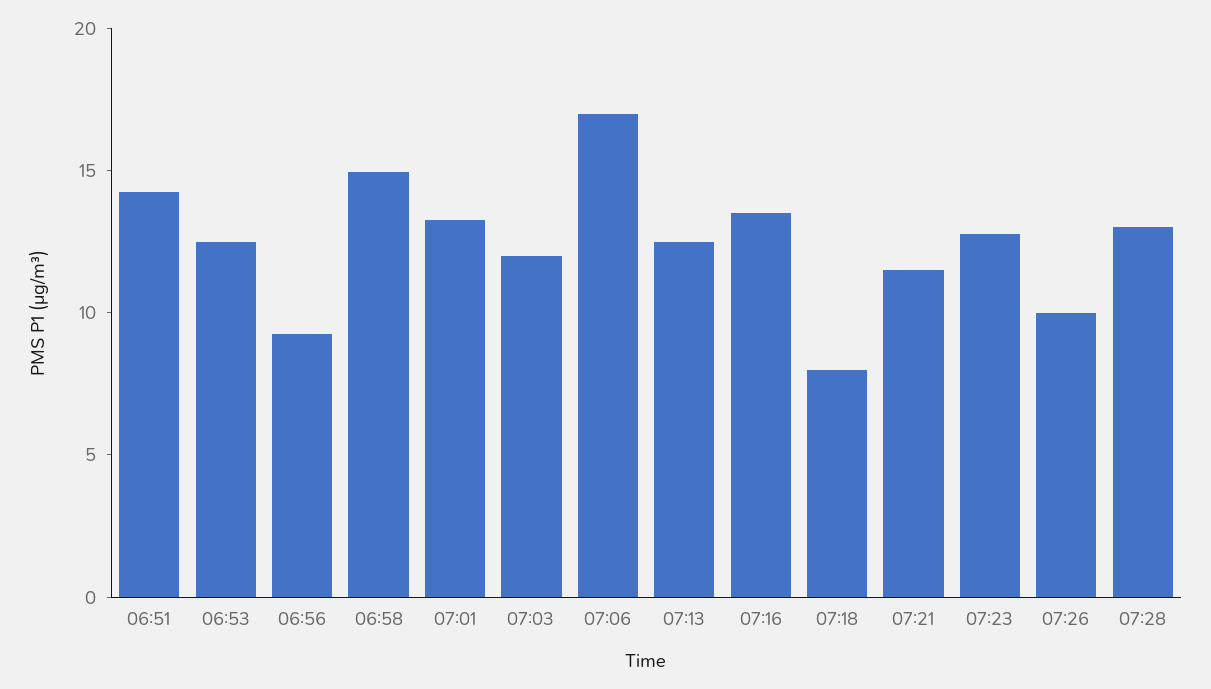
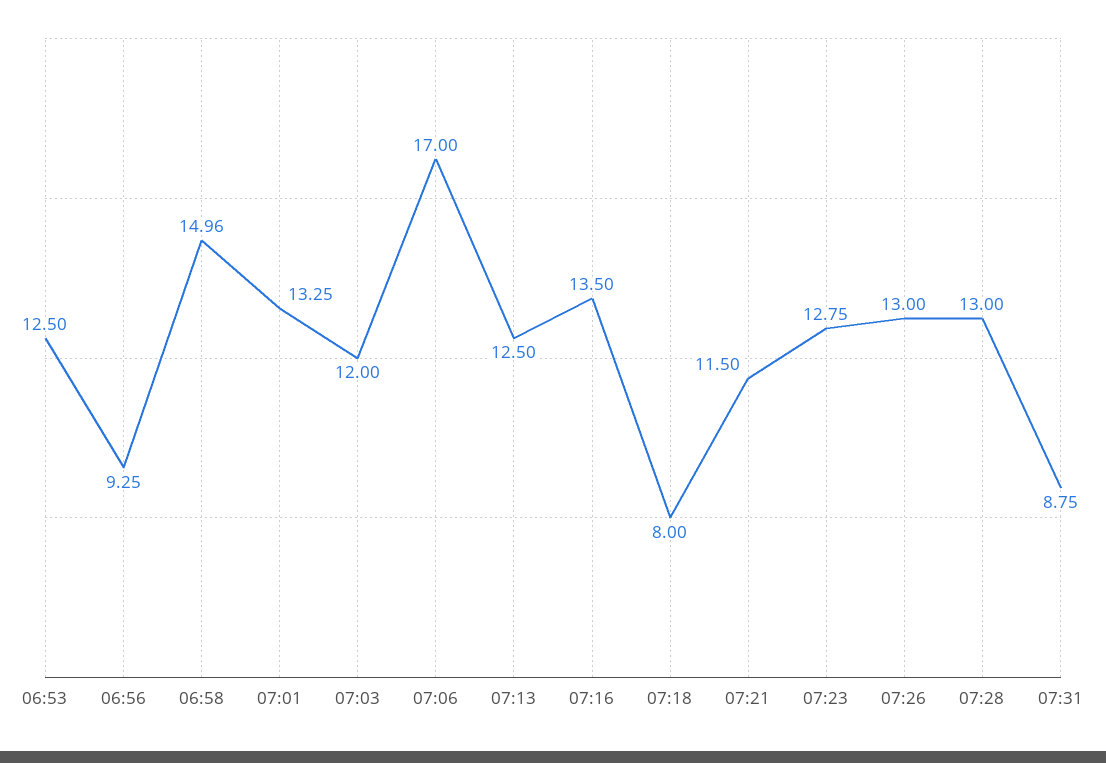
06:51: 14 -> none
07:26: 10 -> 13
07:31: none -> 8.75

